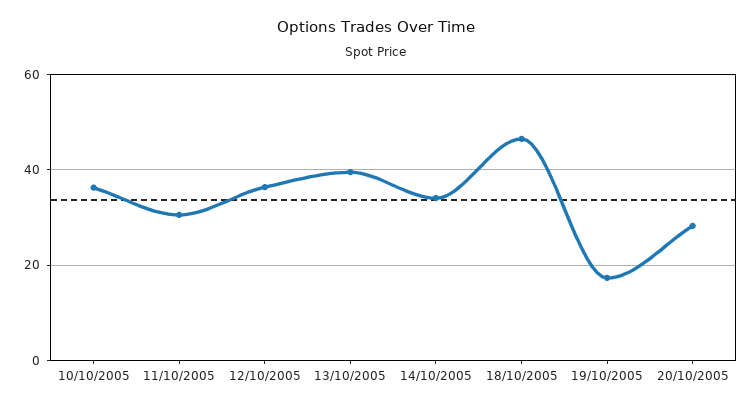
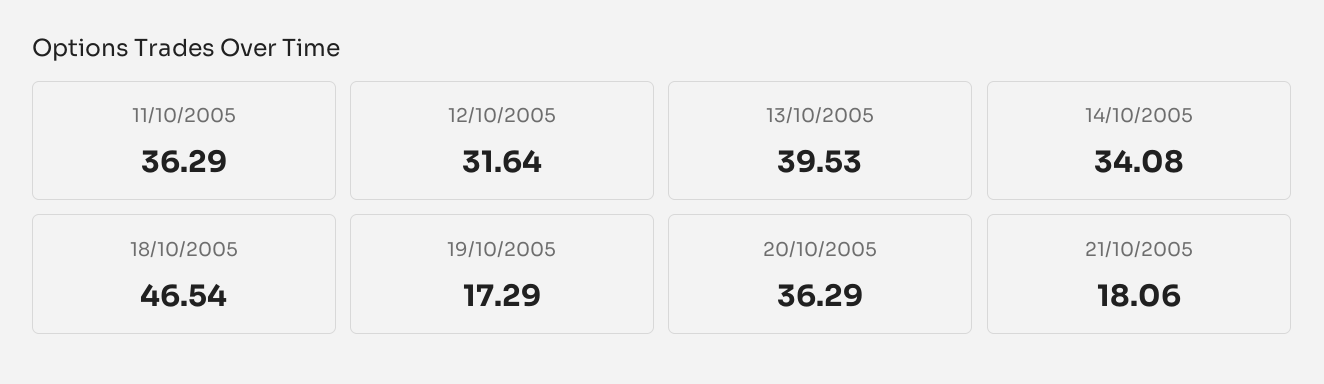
10/10/2005: 36 -> none
11/10/2005: 30 -> 36.29
12/10/2005: 36 -> 31.64
20/10/2005: 28 -> 36.29
21/10/2005: none -> 18.06

